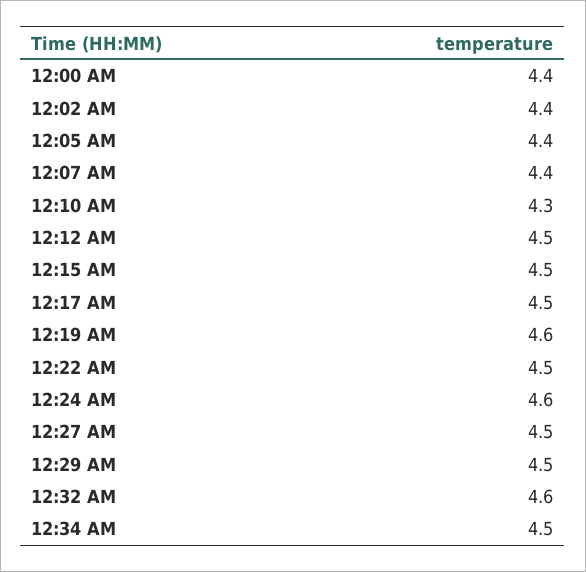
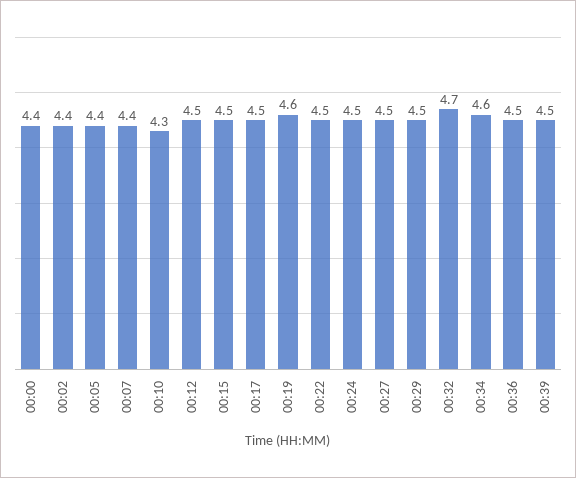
12:24 AM: 4.6 -> 4.5
12:32 AM: 4.6 -> 4.7
12:34 AM: 4.5 -> 4.6
00:36: none -> 4.5
00:39: none -> 4.5

